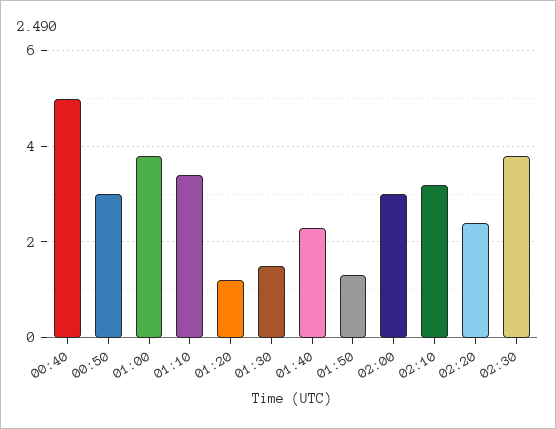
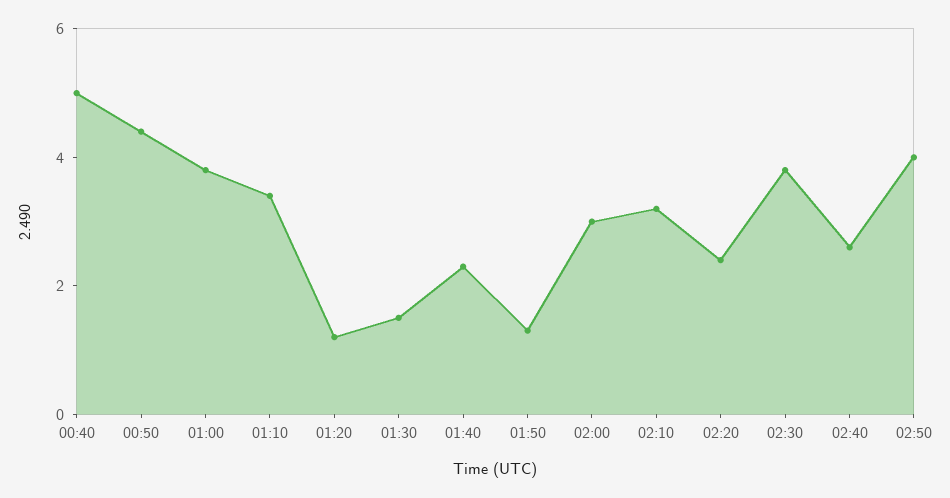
00:50: 3 -> 4.5
02:40: none -> 2.5
02:50: none -> 4

